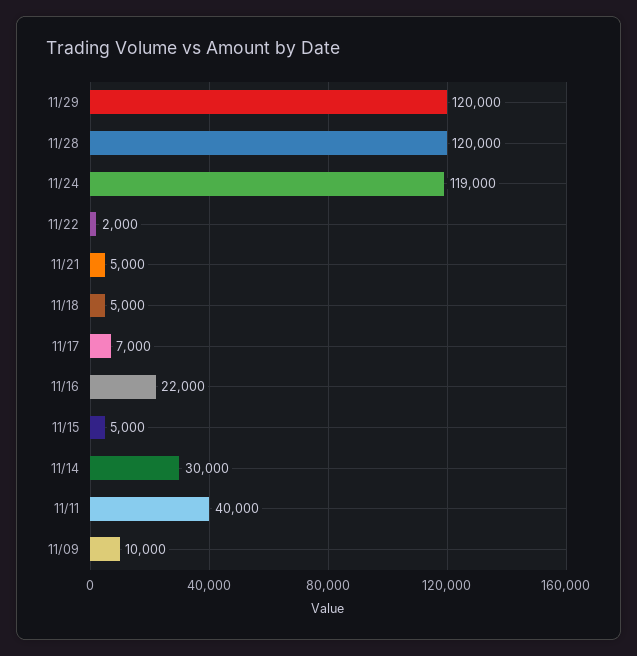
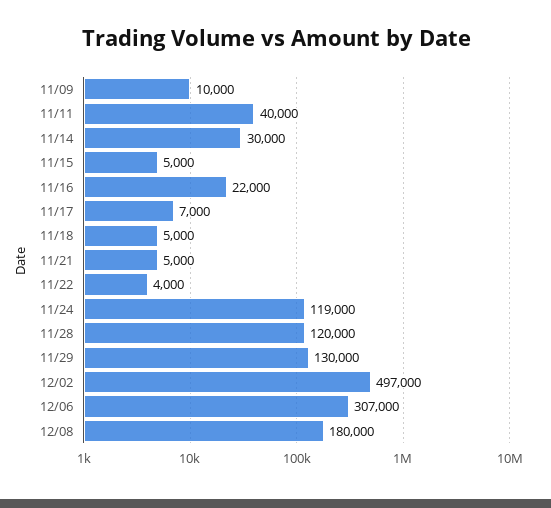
11/29: 120000 -> 130000
11/22: 2000 -> 4000
12/02: none -> 497000
12/06: none -> 307000
12/08: none -> 180000

